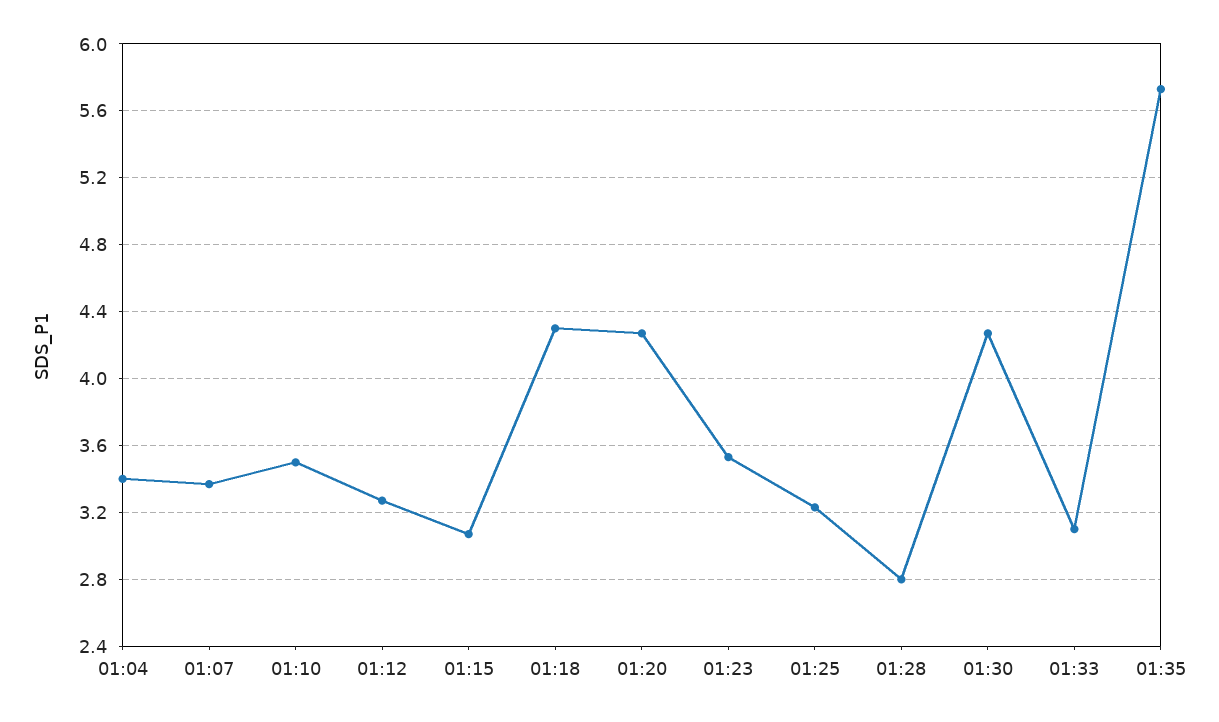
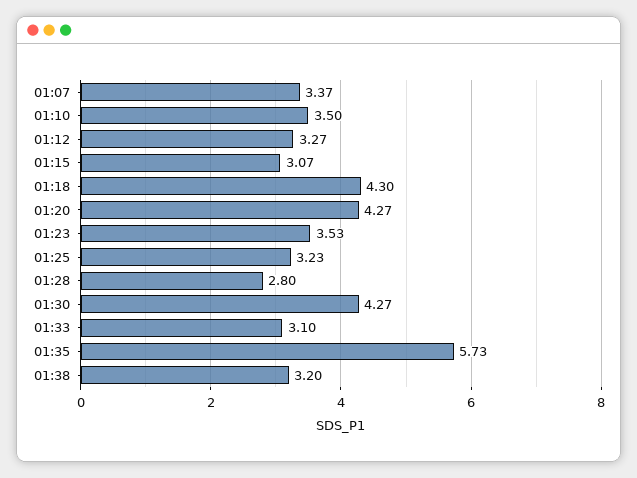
01:04: 3.4 -> none
01:38: none -> 3.2

